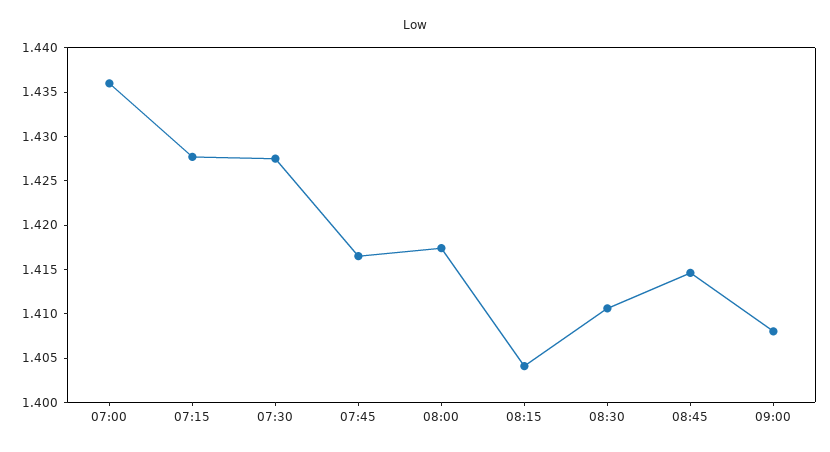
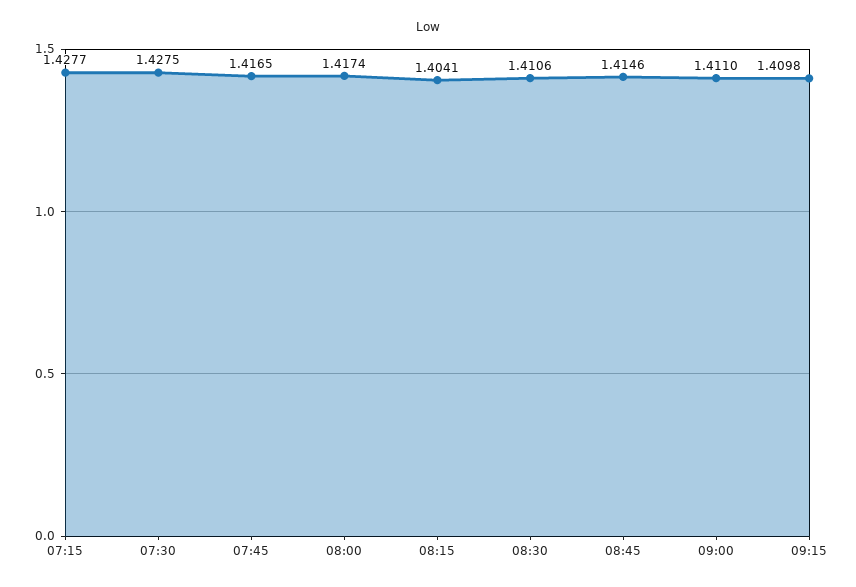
07:00: 1.436 -> none
09:00: 1.408 -> 1.411
09:15: none -> 1.4098

